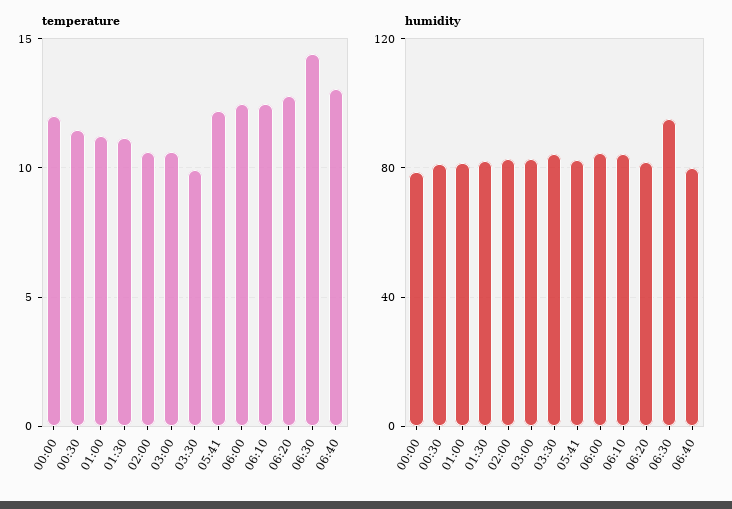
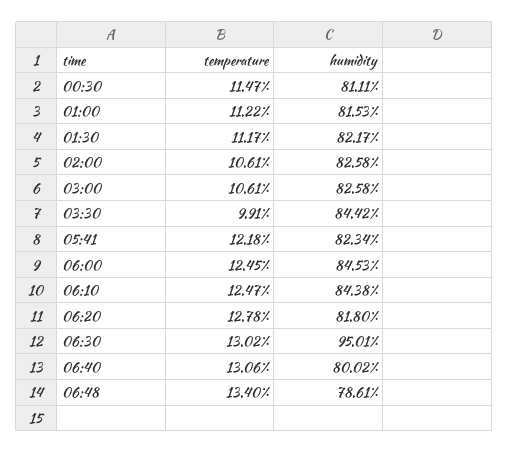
temperature, 00:00: 12 -> none
temperature, 06:30: 14.5 -> 13.02
humidity, 00:00: 80 -> none
temperature, 06:48: none -> 13.4
humidity, 06:48: none -> 78.61

